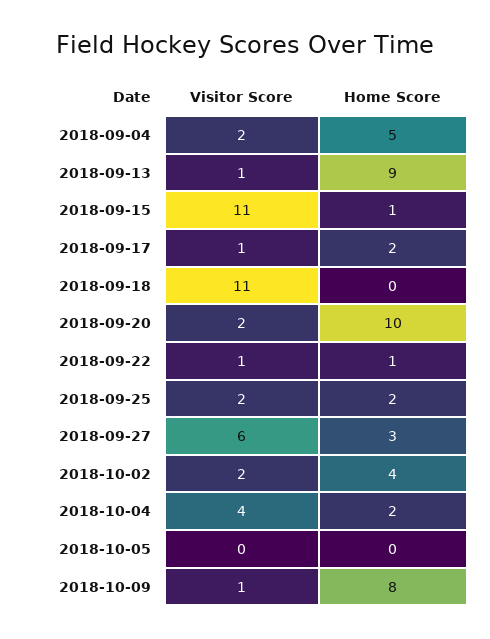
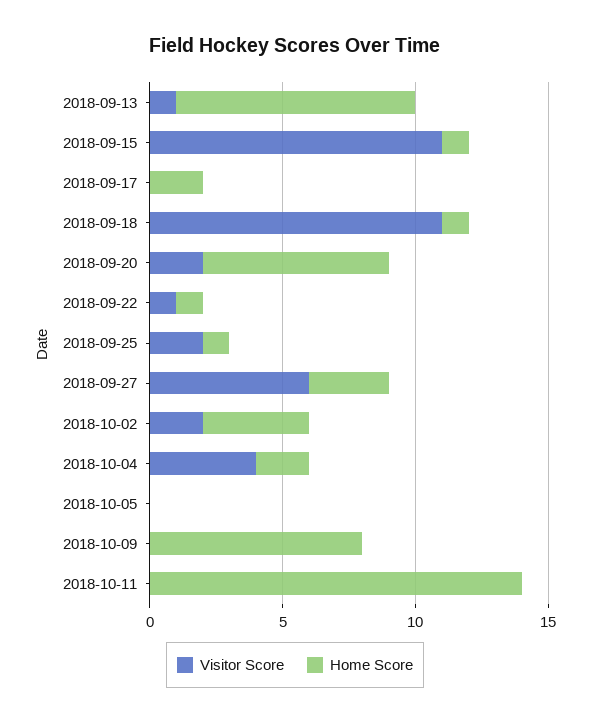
Visitor Score, 2018-09-04: 2 -> none
Home Score, 2018-09-04: 5 -> none
Visitor Score, 2018-09-17: 1 -> 0
Home Score, 2018-09-18: 0 -> 1
Home Score, 2018-09-20: 10 -> 7
Home Score, 2018-09-25: 2 -> 1
Visitor Score, 2018-10-09: 1 -> 0
Visitor Score, 2018-10-11: none -> 0
Home Score, 2018-10-11: none -> 14

